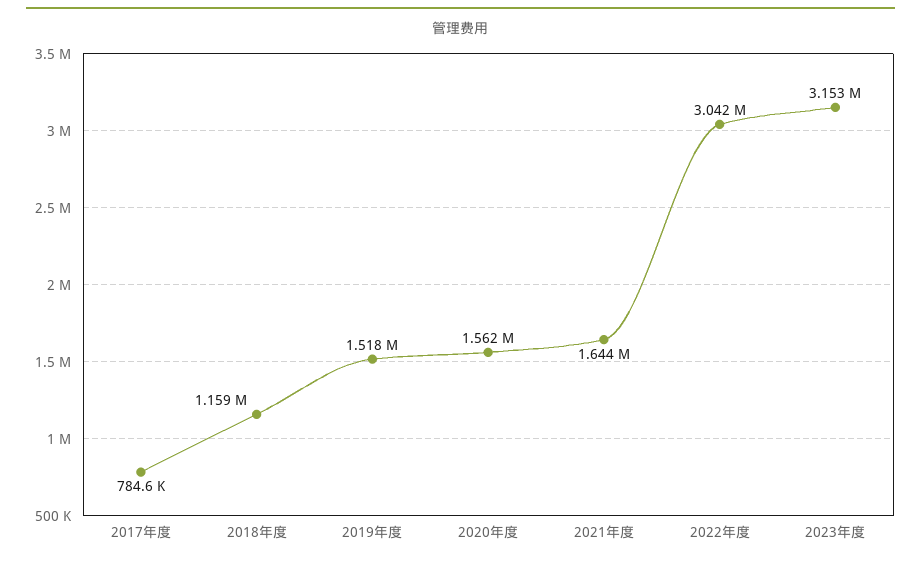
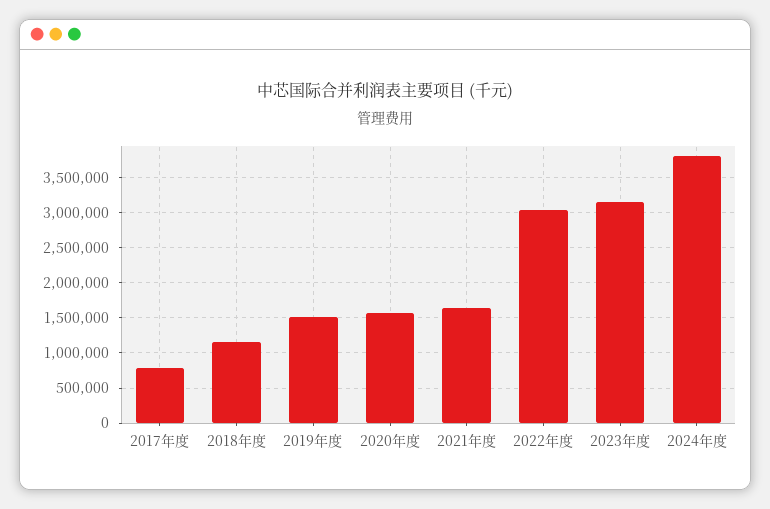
2024年度: none -> 3800000

